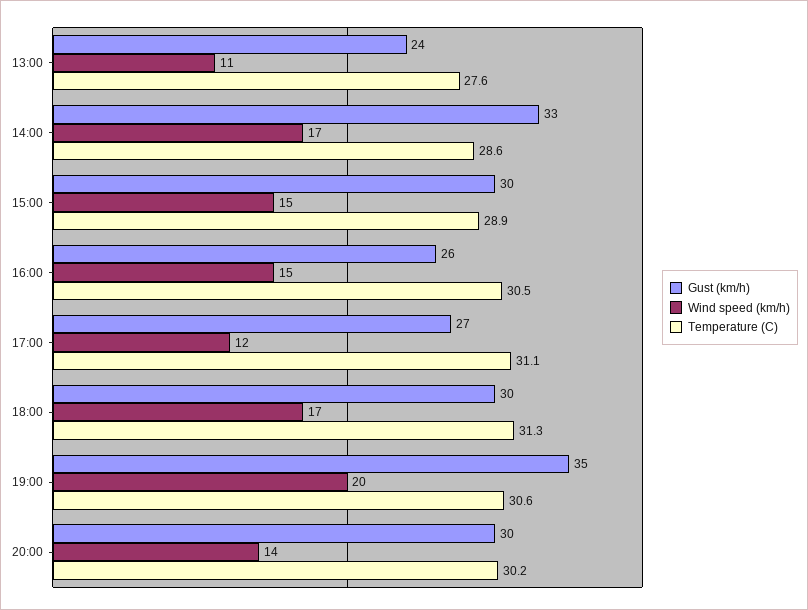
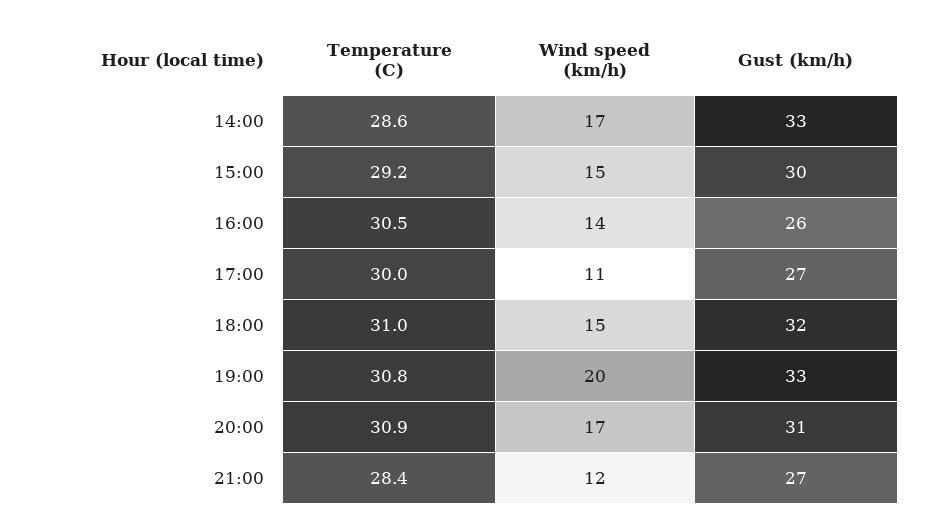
Gust (km/h), 13:00: 24 -> none
Wind speed (km/h), 13:00: 11 -> none
Temperature (C), 13:00: 27.6 -> none
Temperature (C), 15:00: 28.9 -> 29.2
Wind speed (km/h), 16:00: 15 -> 14
Wind speed (km/h), 17:00: 12 -> 11
Temperature (C), 17:00: 31.1 -> 30
Gust (km/h), 18:00: 30 -> 32
Wind speed (km/h), 18:00: 17 -> 15
Temperature (C), 18:00: 31.3 -> 31
Gust (km/h), 19:00: 35 -> 33
Temperature (C), 19:00: 30.6 -> 30.8
Gust (km/h), 20:00: 30 -> 31
Wind speed (km/h), 20:00: 14 -> 17
Temperature (C), 20:00: 30.2 -> 30.9
Temperature (C), 21:00: none -> 28.4
Wind speed (km/h), 21:00: none -> 12
Gust (km/h), 21:00: none -> 27

